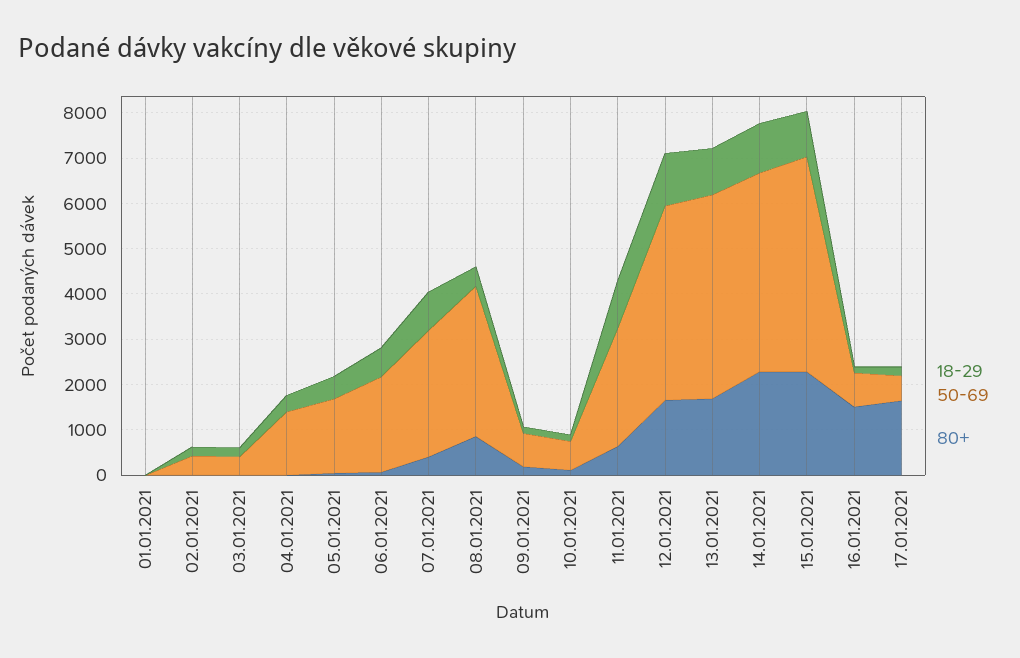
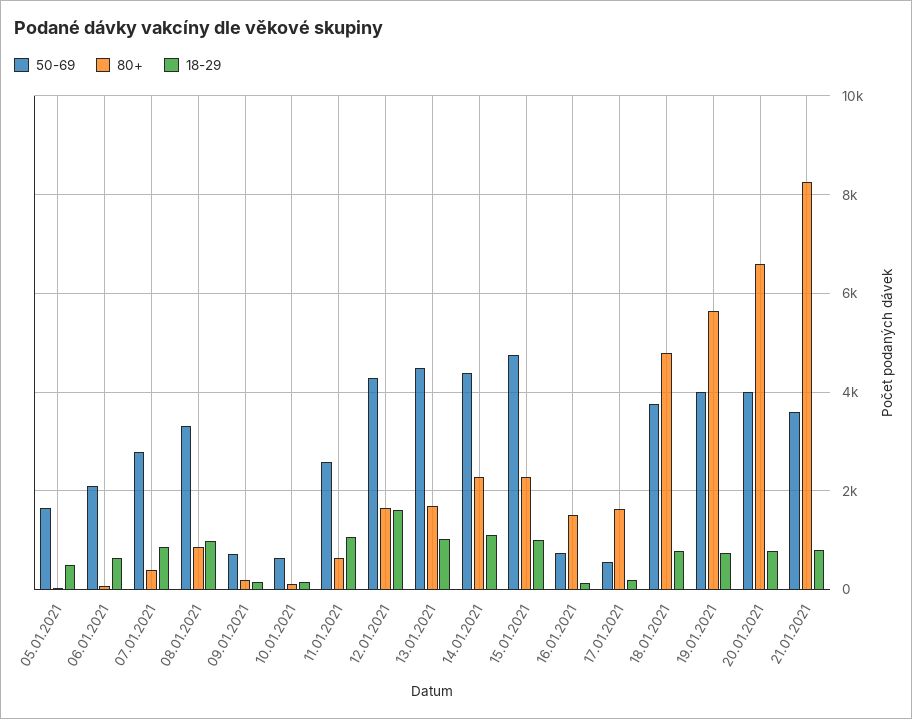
18-29, 01.01.2021: 0 -> none
50-69, 01.01.2021: 0 -> none
80+, 01.01.2021: 0 -> none
18-29, 02.01.2021: 200 -> none
50-69, 02.01.2021: 400 -> none
80+, 02.01.2021: 0 -> none
18-29, 03.01.2021: 200 -> none
50-69, 03.01.2021: 400 -> none
80+, 03.01.2021: 0 -> none
18-29, 04.01.2021: 400 -> none
50-69, 04.01.2021: 1400 -> none
80+, 04.01.2021: 0 -> none
18-29, 08.01.2021: 400 -> 1000
18-29, 12.01.2021: 1200 -> 1600
50-69, 18.01.2021: none -> 3800
80+, 18.01.2021: none -> 4800
18-29, 18.01.2021: none -> 800
50-69, 19.01.2021: none -> 4000
80+, 19.01.2021: none -> 5600
18-29, 19.01.2021: none -> 800
50-69, 20.01.2021: none -> 4000
80+, 20.01.2021: none -> 6600
18-29, 20.01.2021: none -> 800
50-69, 21.01.2021: none -> 3600
80+, 21.01.2021: none -> 8200
18-29, 21.01.2021: none -> 800

